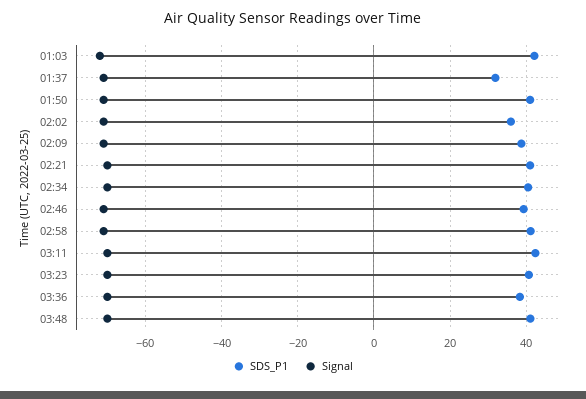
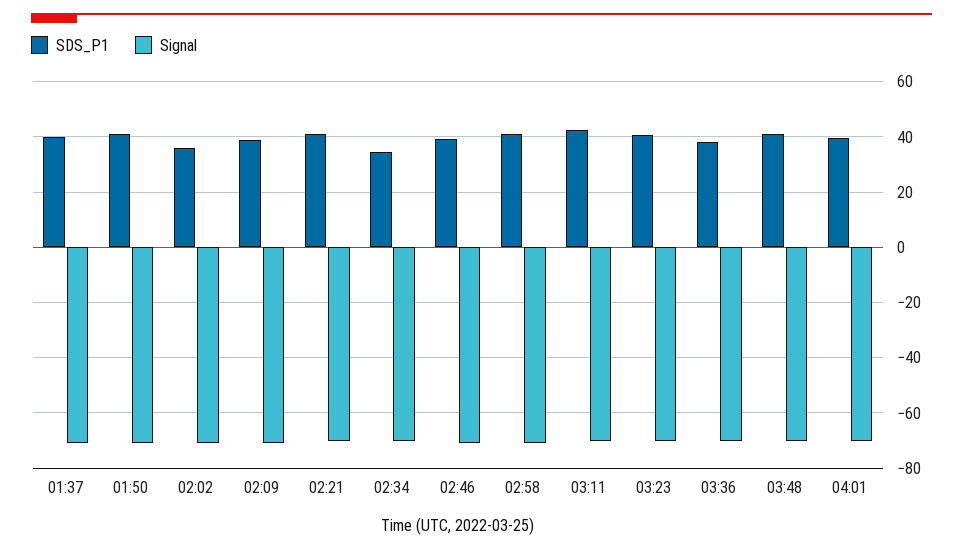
SDS_P1, 01:03: 42 -> none
Signal, 01:03: -72 -> none
SDS_P1, 01:37: 32 -> 40
SDS_P1, 02:34: 40 -> 35
SDS_P1, 04:01: none -> 40
Signal, 04:01: none -> -70

